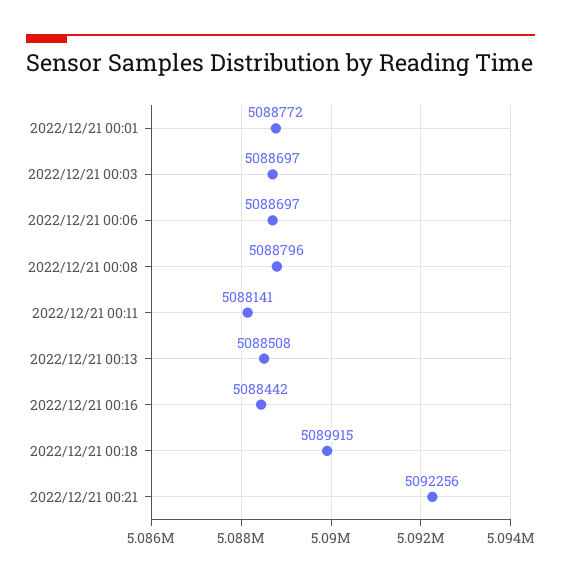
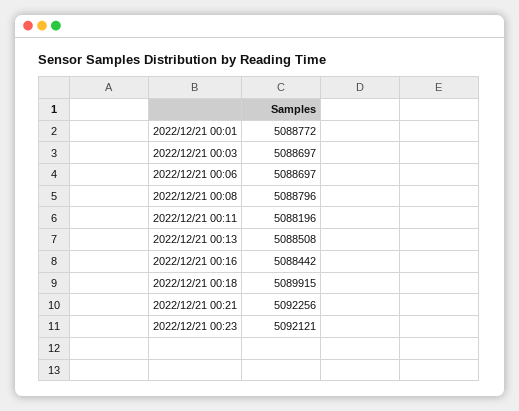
2022/12/21 00:11: 5088141 -> 5088196
2022/12/21 00:23: none -> 5092121

